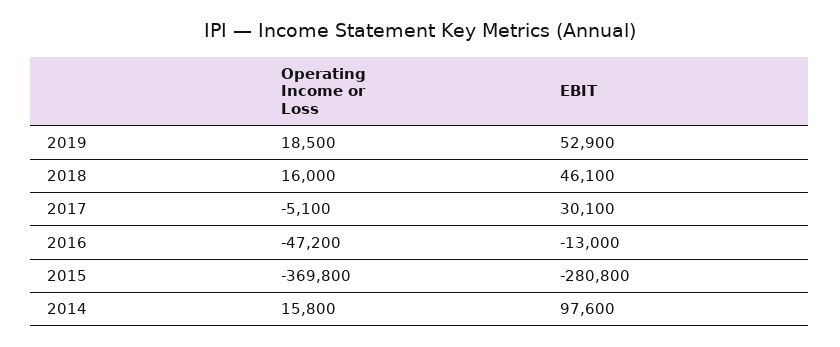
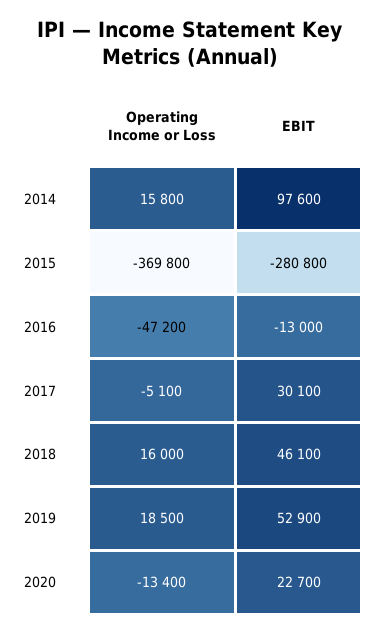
Operating Income or Loss, 2020: none -> -13400
EBIT, 2020: none -> 22700

